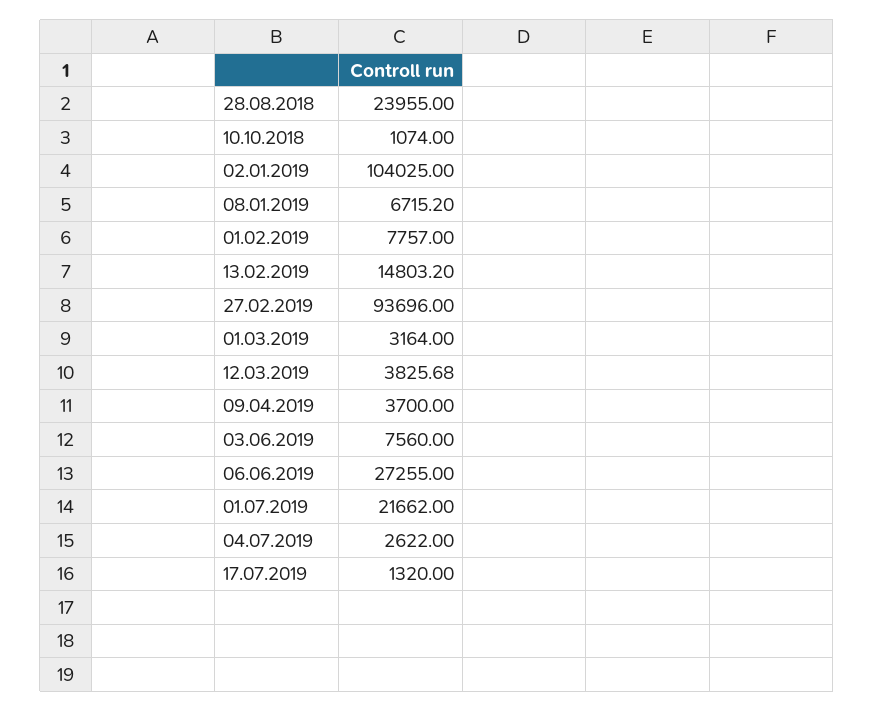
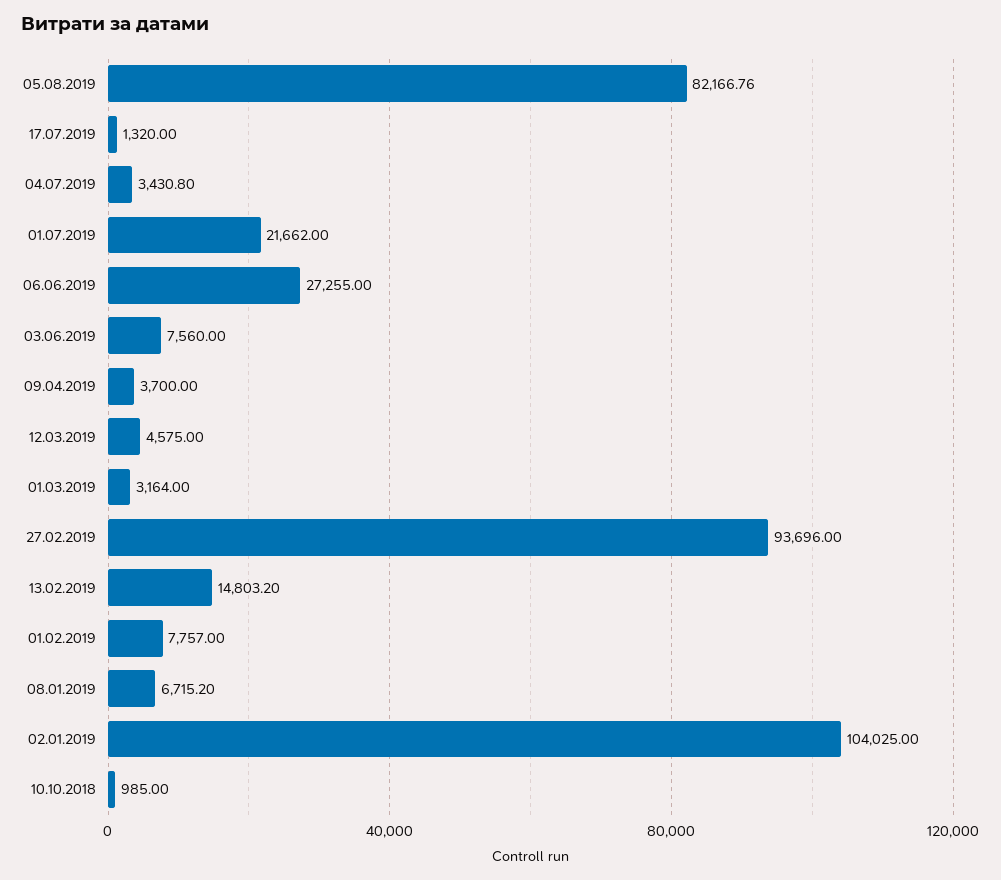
28.08.2018: 23955 -> none
10.10.2018: 1074 -> 985
12.03.2019: 3825.68 -> 4575
04.07.2019: 2622 -> 3430.8
05.08.2019: none -> 82166.76

